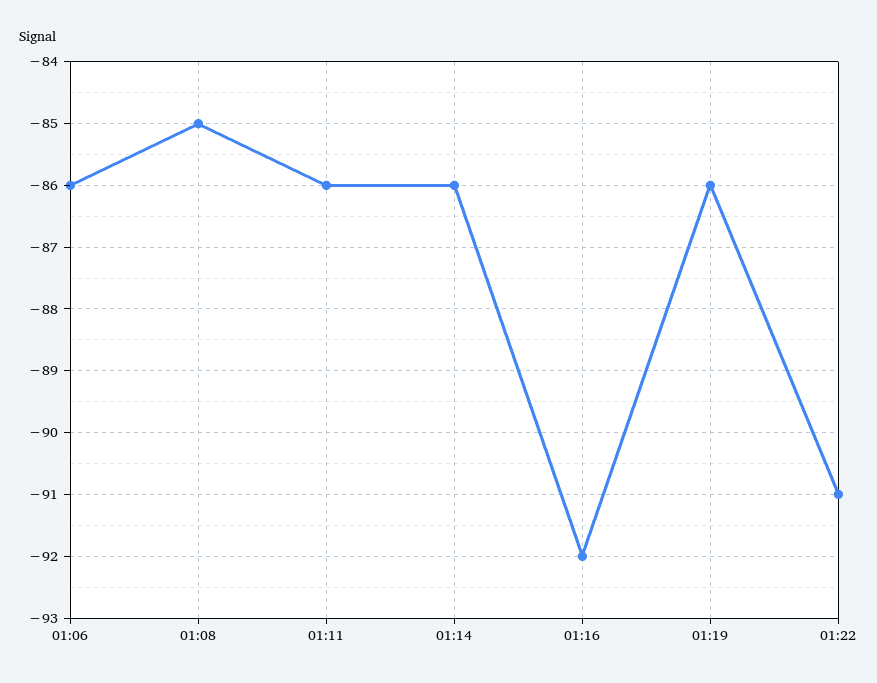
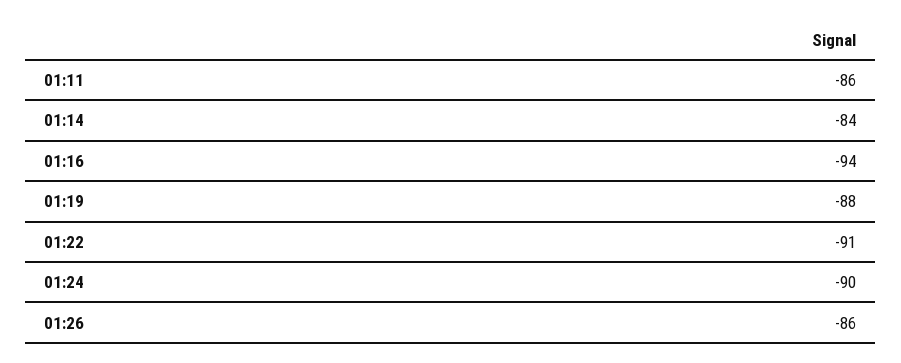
01:06: -86 -> none
01:08: -85 -> none
01:14: -86 -> -84
01:16: -92 -> -94
01:19: -86 -> -88
01:24: none -> -90
01:26: none -> -86

